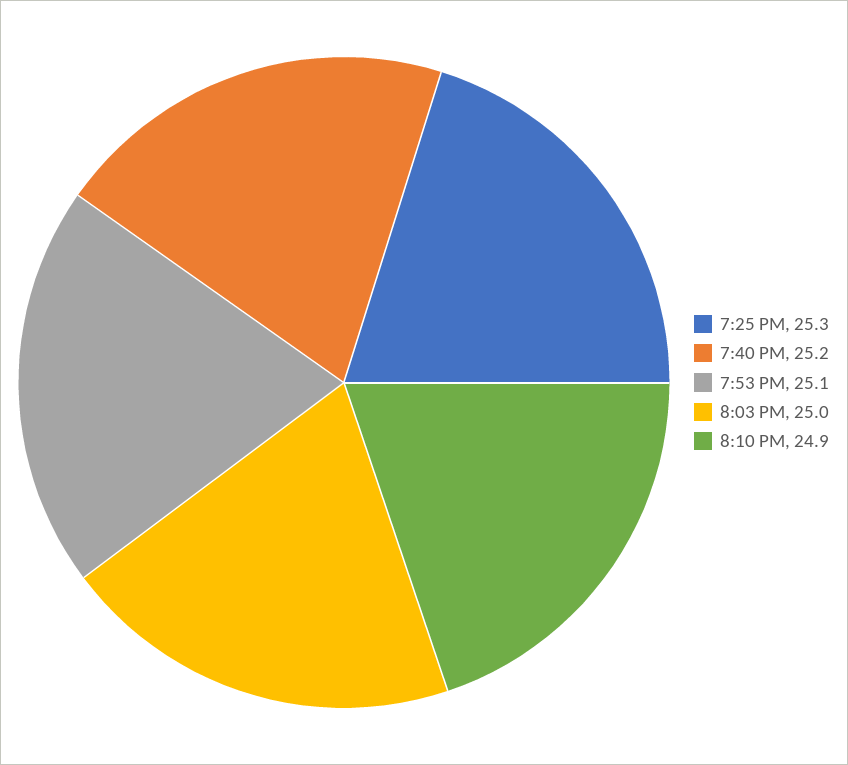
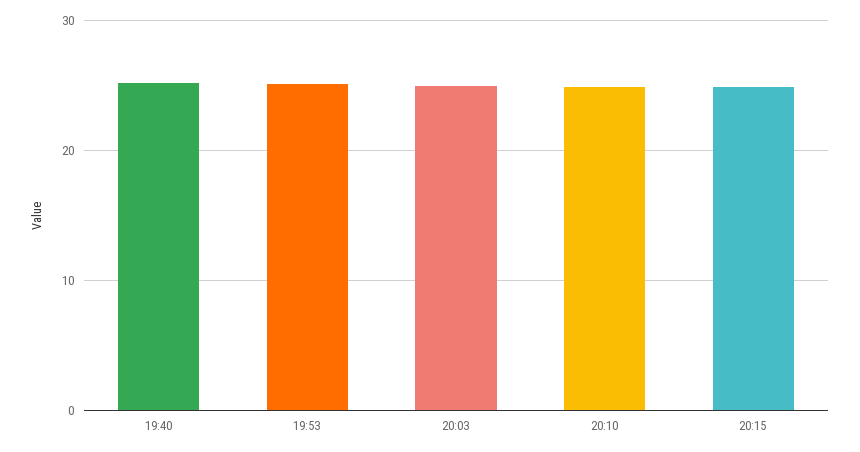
7:25 PM: 25.3 -> none
20:15: none -> 25

